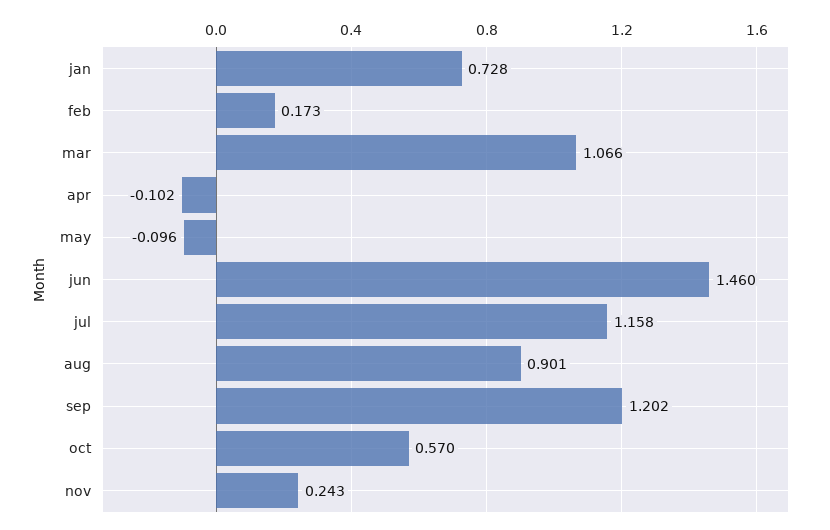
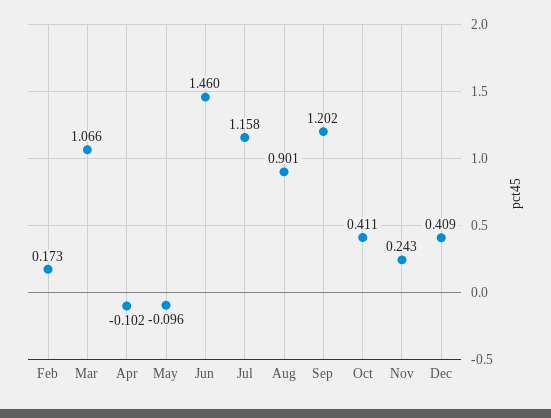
jan: 0.728 -> none
oct: 0.57 -> 0.411
Dec: none -> 0.409

